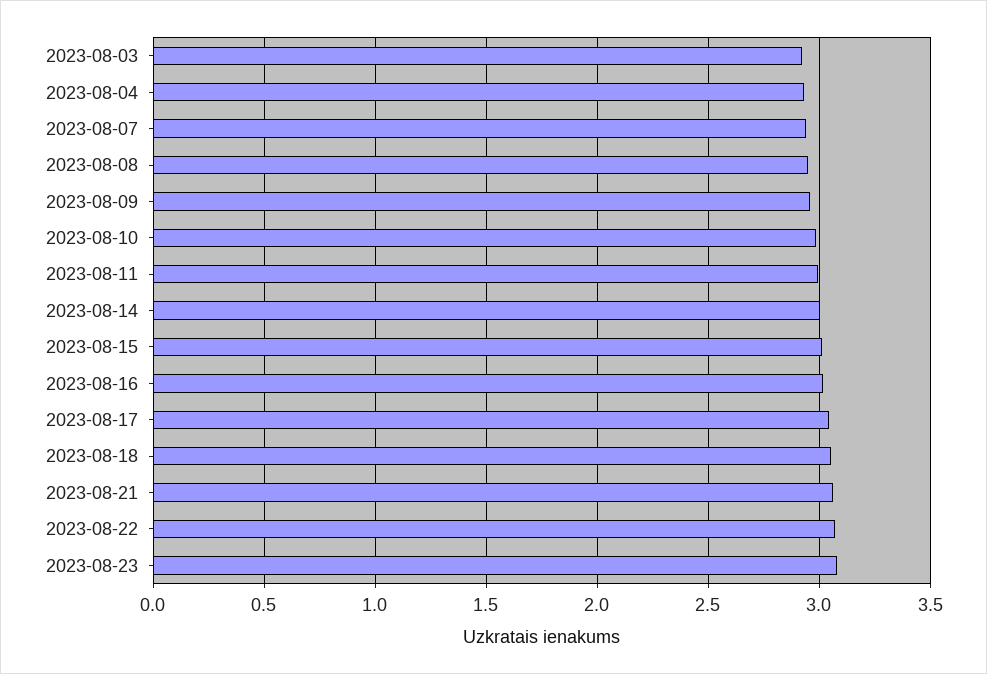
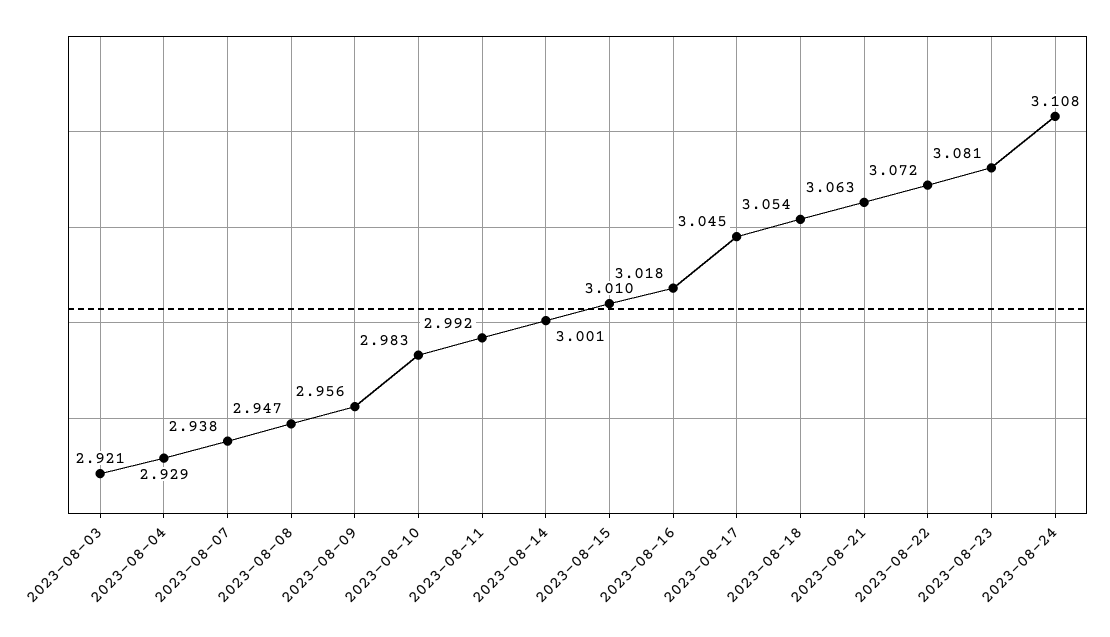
2023-08-24: none -> 3.108

